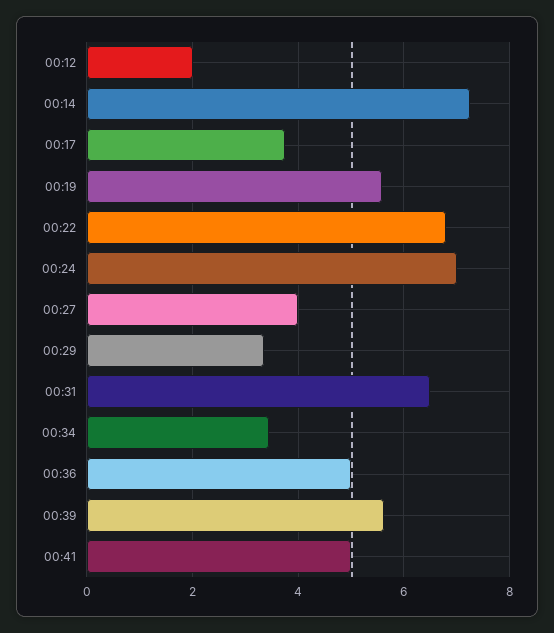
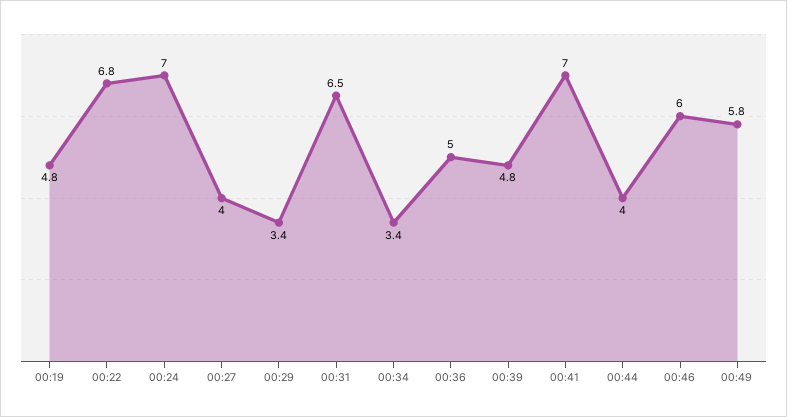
00:12: 2 -> none
00:14: 7.2 -> none
00:17: 3.8 -> none
00:19: 5.6 -> 4.8
00:39: 5.6 -> 4.8
00:41: 5 -> 7
00:44: none -> 4
00:46: none -> 6
00:49: none -> 5.8

